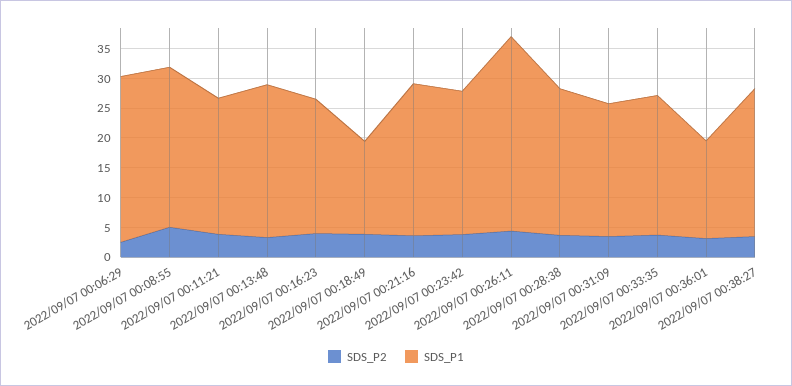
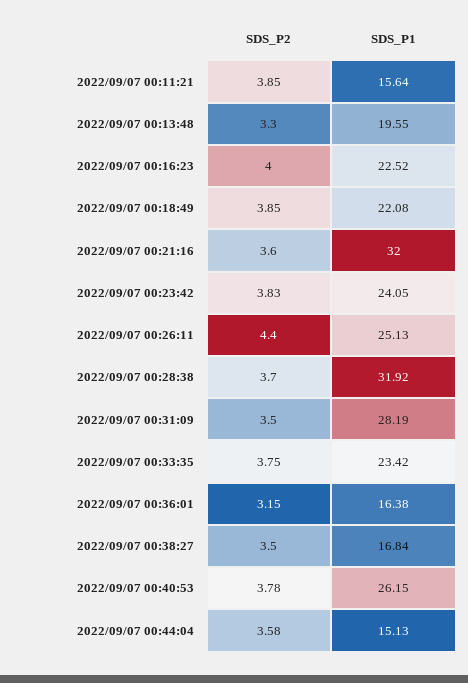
SDS_P2, 2022/09/07 00:06:29: 2.5 -> none
SDS_P1, 2022/09/07 00:06:29: 27.5 -> none
SDS_P2, 2022/09/07 00:08:55: 5 -> none
SDS_P1, 2022/09/07 00:08:55: 27.5 -> none
SDS_P1, 2022/09/07 00:11:21: 22.5 -> 15.64
SDS_P1, 2022/09/07 00:13:48: 25 -> 19.55
SDS_P1, 2022/09/07 00:18:49: 15 -> 22.08
SDS_P1, 2022/09/07 00:21:16: 25 -> 32
SDS_P1, 2022/09/07 00:26:11: 32.5 -> 25.13
SDS_P1, 2022/09/07 00:28:38: 25 -> 31.92
SDS_P1, 2022/09/07 00:31:09: 22.5 -> 28.19
SDS_P1, 2022/09/07 00:38:27: 25 -> 16.84
SDS_P2, 2022/09/07 00:40:53: none -> 3.78
SDS_P1, 2022/09/07 00:40:53: none -> 26.15
SDS_P2, 2022/09/07 00:44:04: none -> 3.58
SDS_P1, 2022/09/07 00:44:04: none -> 15.13

